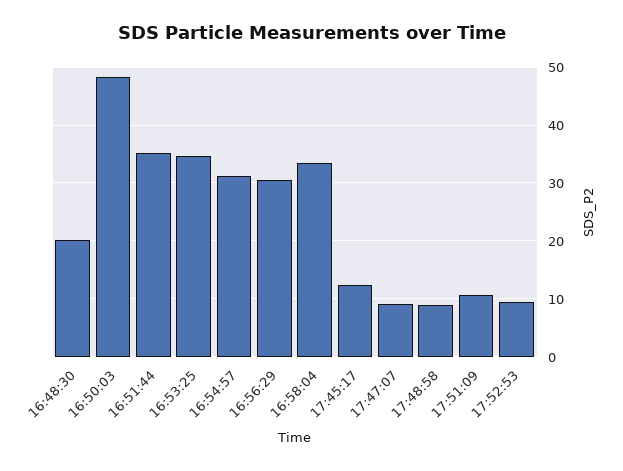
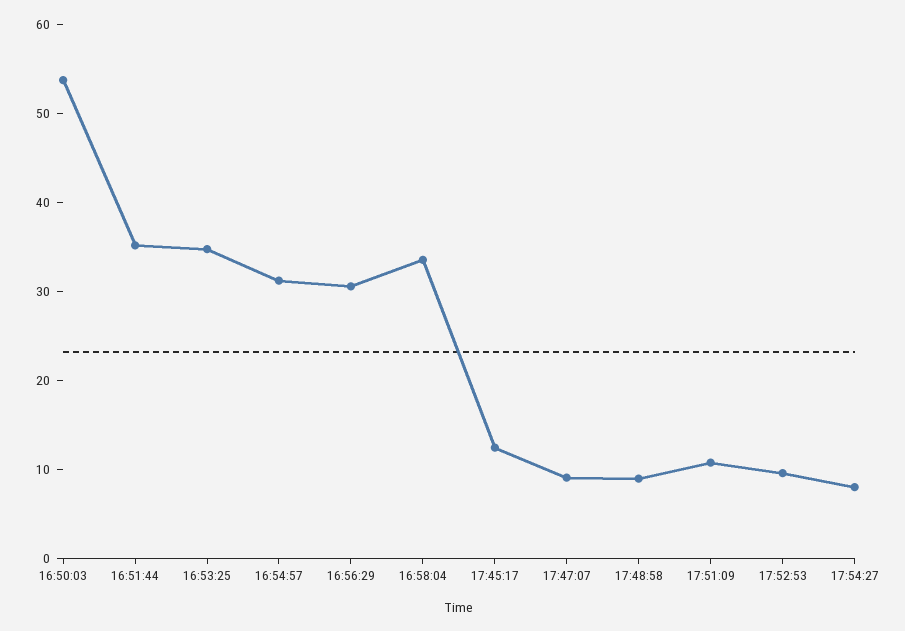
16:48:30: 20 -> none
16:50:03: 48 -> 54
17:54:27: none -> 8

